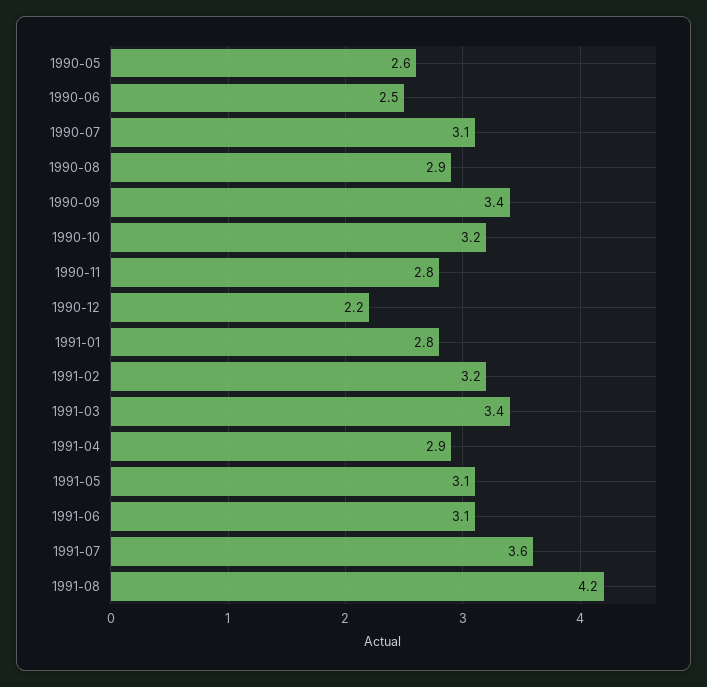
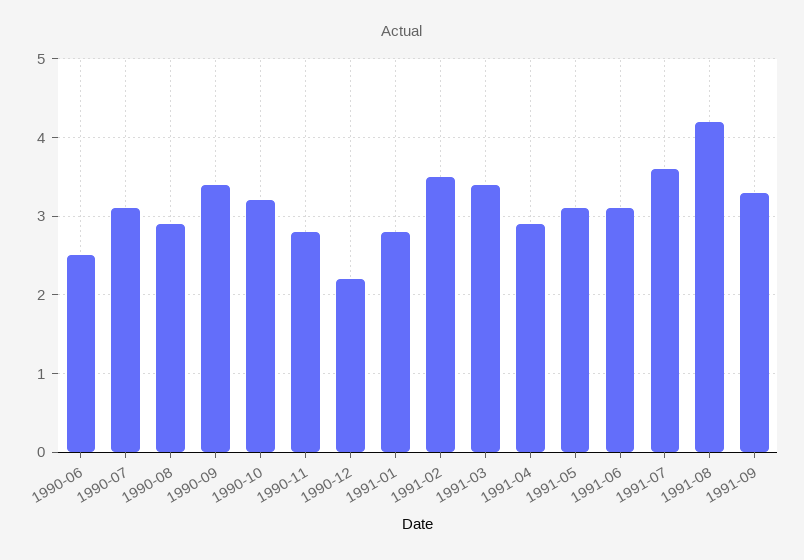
1990-05: 2.6 -> none
1991-02: 3.2 -> 3.5
1991-09: none -> 3.3

